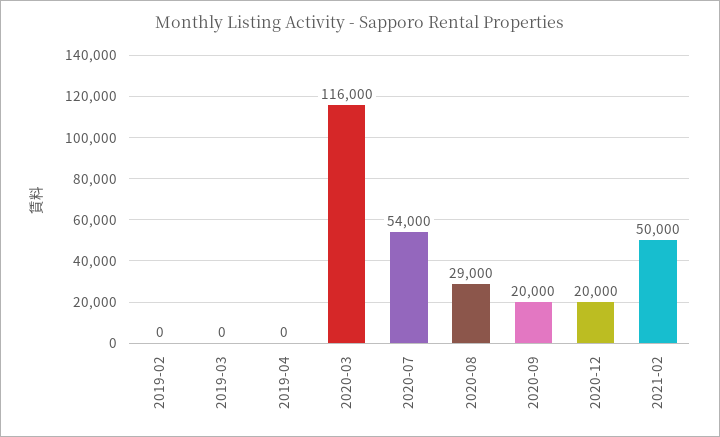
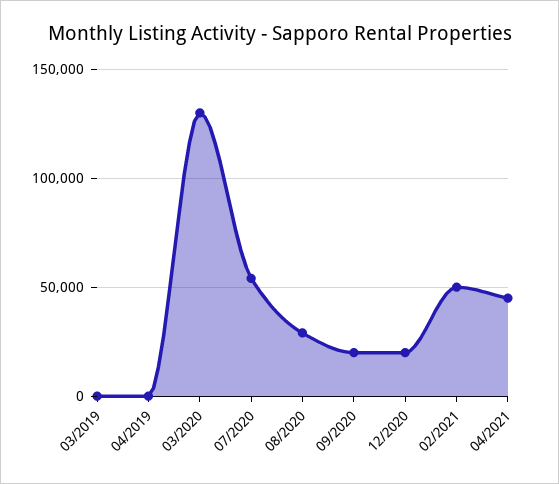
2019-02: 0 -> none
2020-03: 116000 -> 130000
04/2021: none -> 45000

